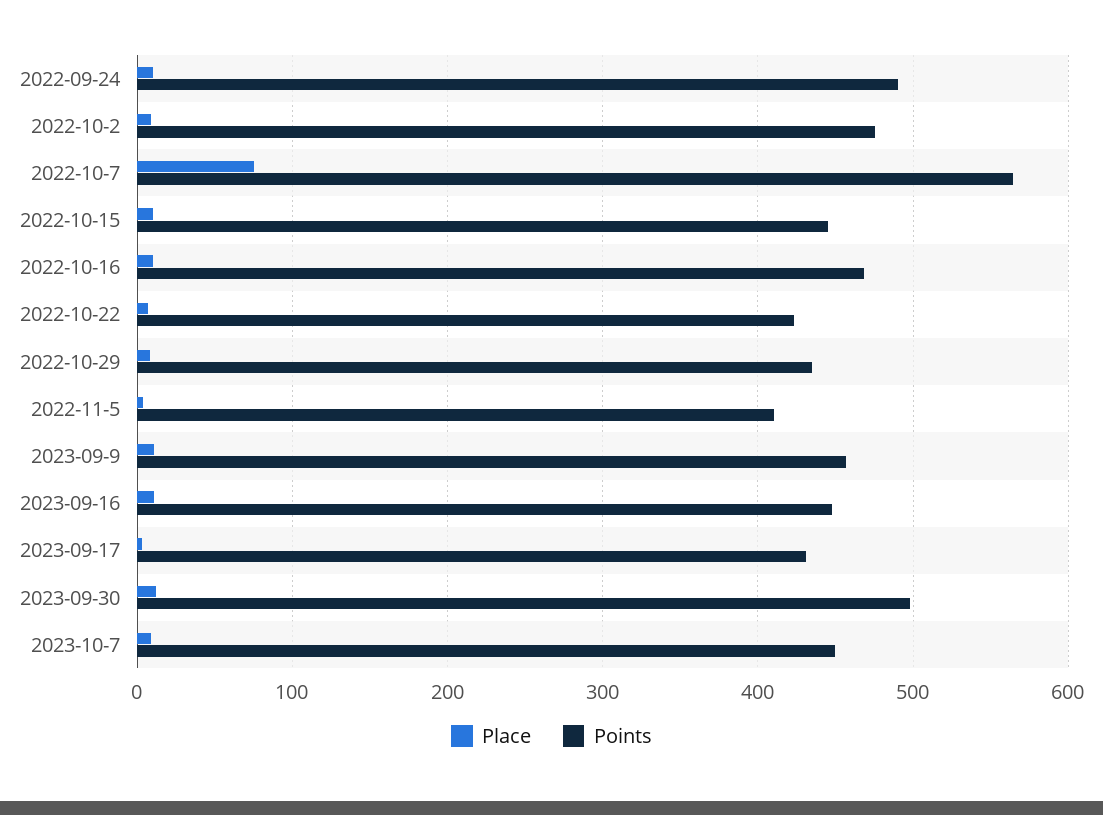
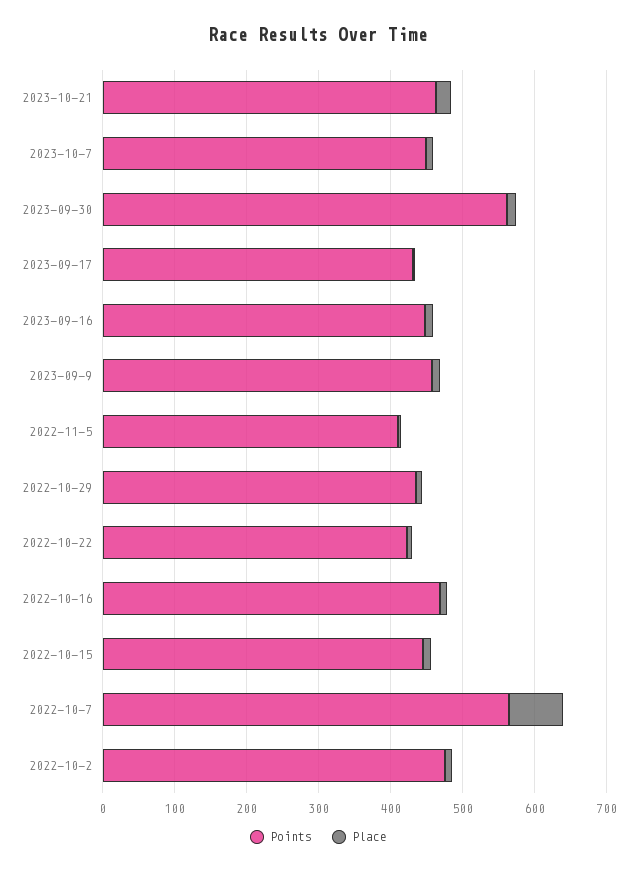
Place, 2022-09-24: 10 -> none
Points, 2022-09-24: 490 -> none
Points, 2023-09-30: 500 -> 560
Points, 2023-10-21: none -> 460
Place, 2023-10-21: none -> 20

